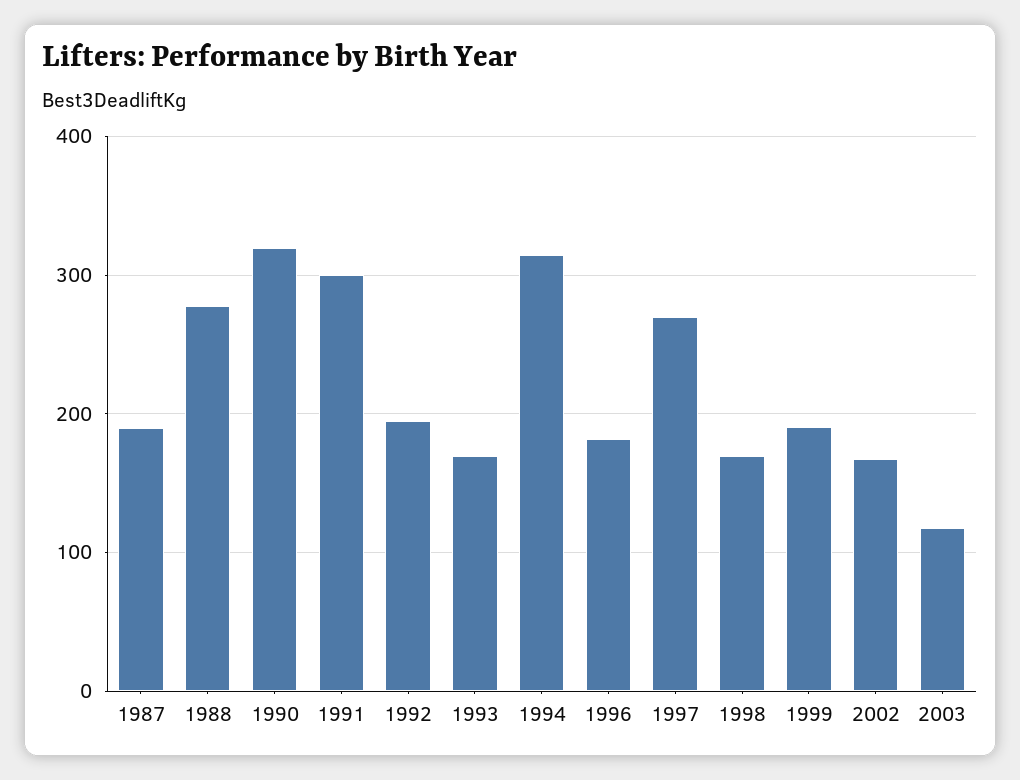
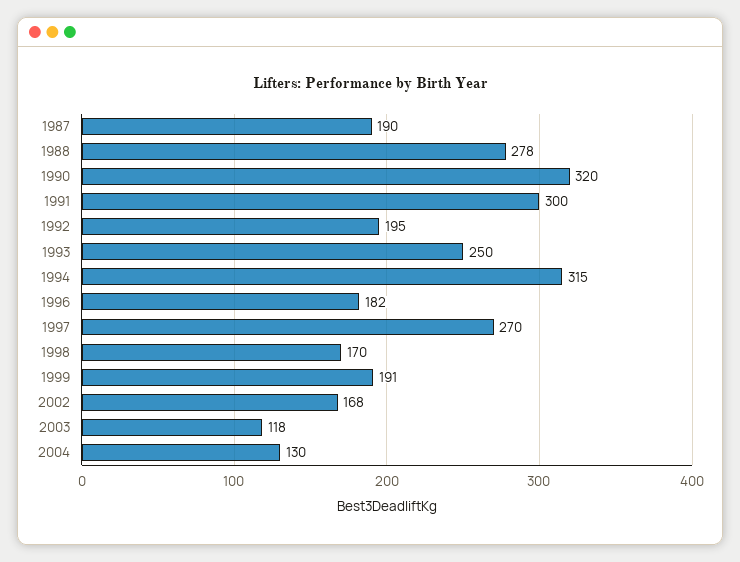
1993: 170 -> 250
2004: none -> 130

